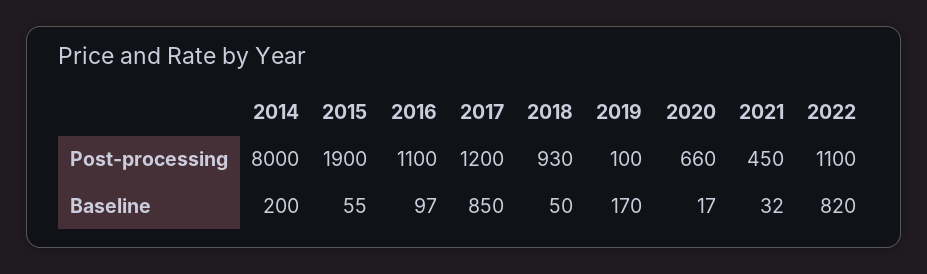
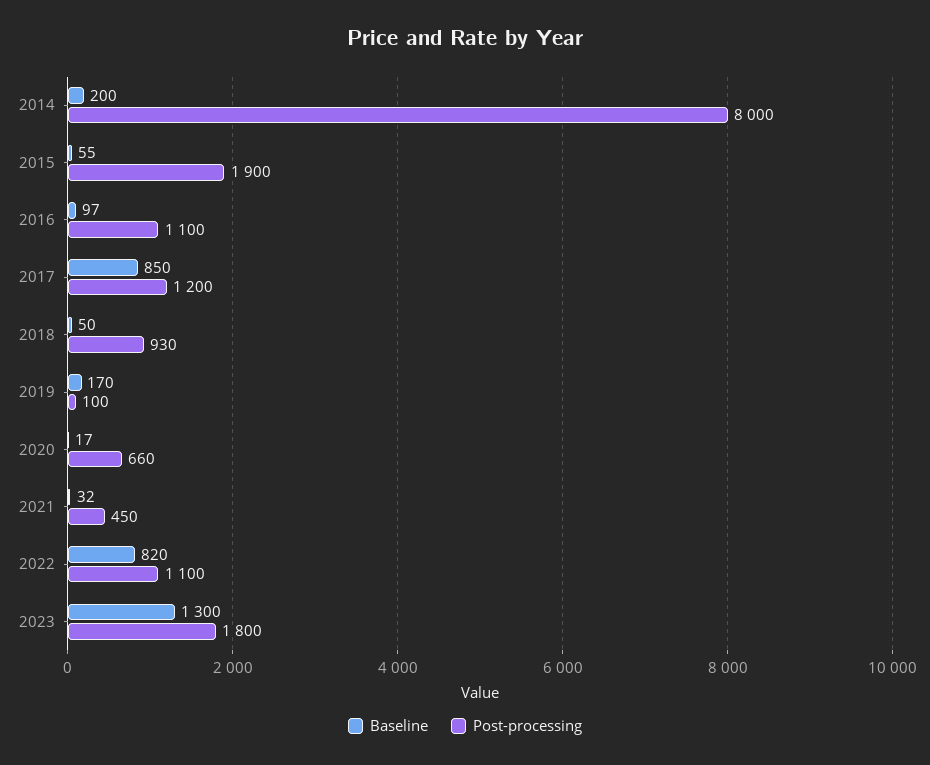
Baseline, 2023: none -> 1300
Post-processing, 2023: none -> 1800

